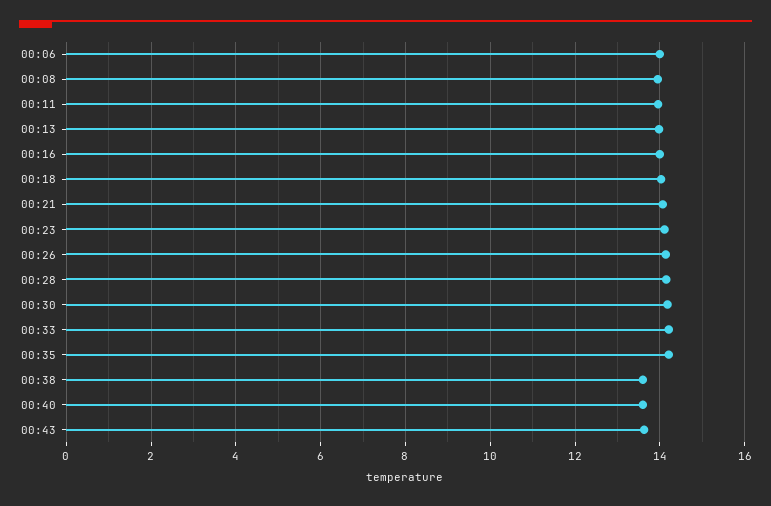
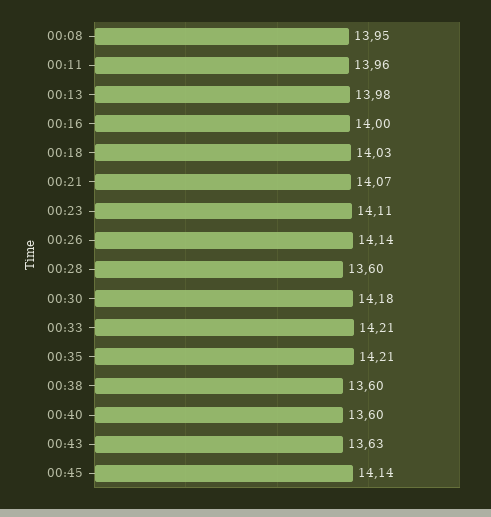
00:06: 14 -> none
00:28: 14.2 -> 13.6
00:45: none -> 14.14

